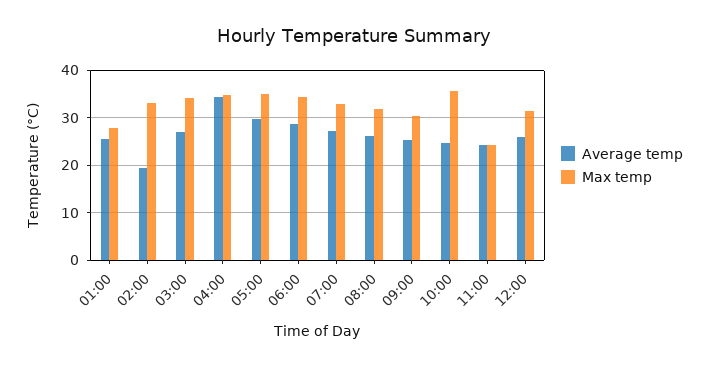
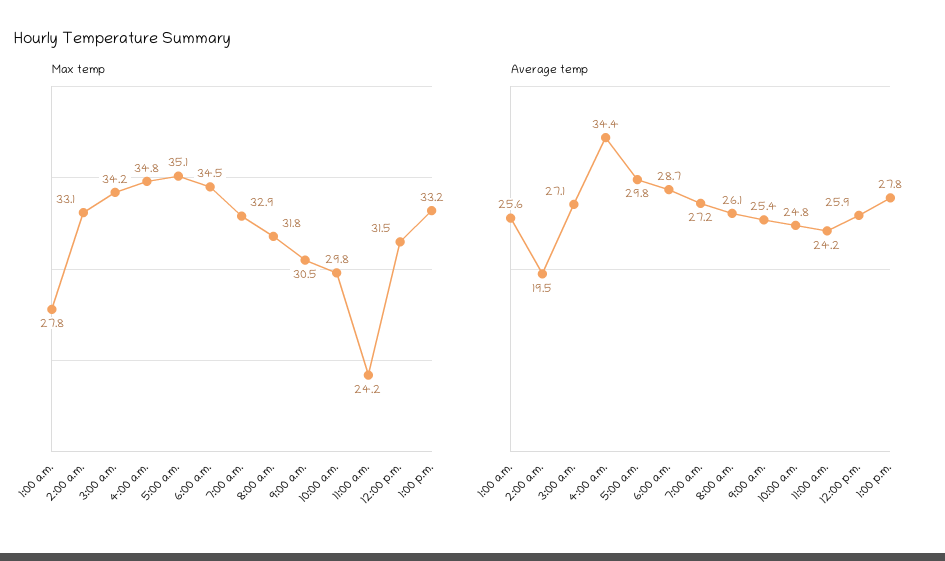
Max temp, 10:00: 36 -> 29.8
Max temp, 1:00 p.m.: none -> 33.2
Average temp, 1:00 p.m.: none -> 27.8

